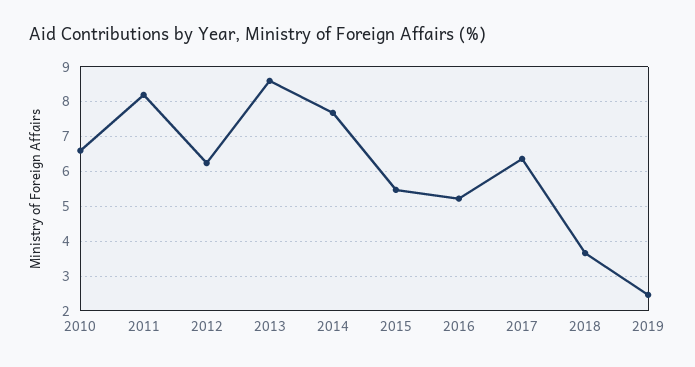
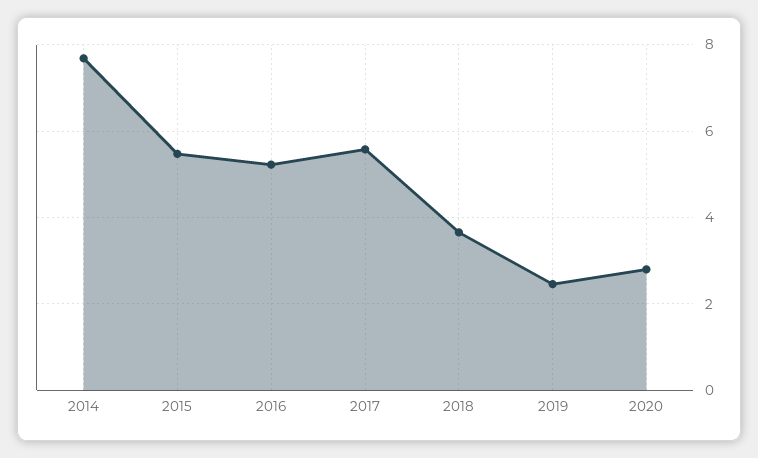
2010: 6.6 -> none
2011: 8.2 -> none
2012: 6.2 -> none
2013: 8.6 -> none
2017: 6.4 -> 5.6
2020: none -> 2.8

